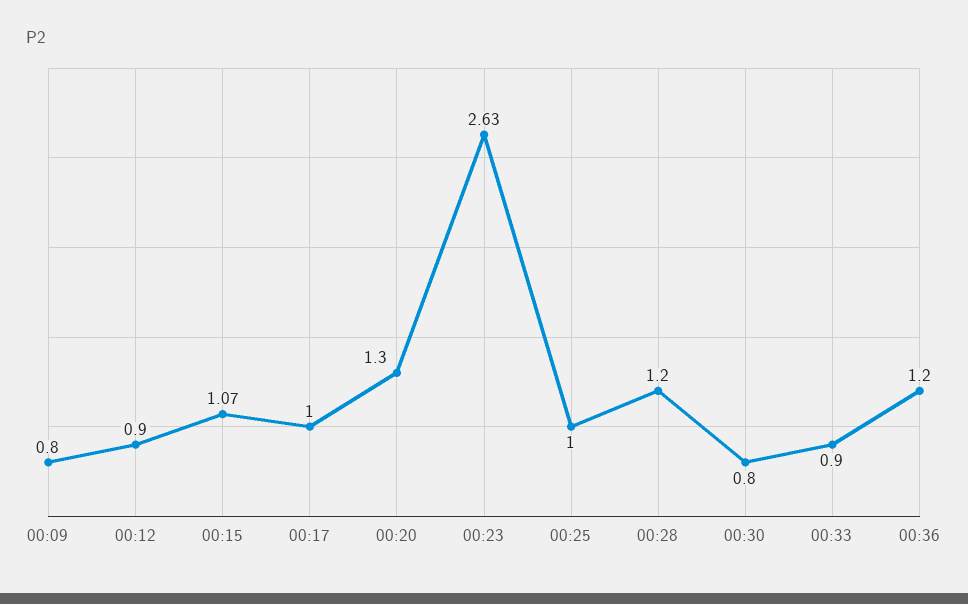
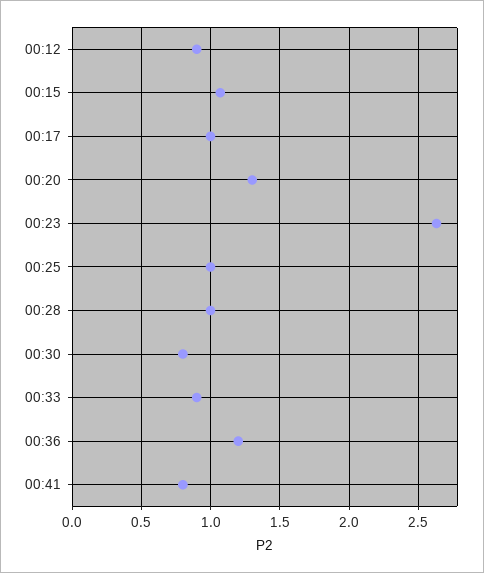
00:09: 0.8 -> none
00:28: 1.2 -> 1
00:41: none -> 0.8

